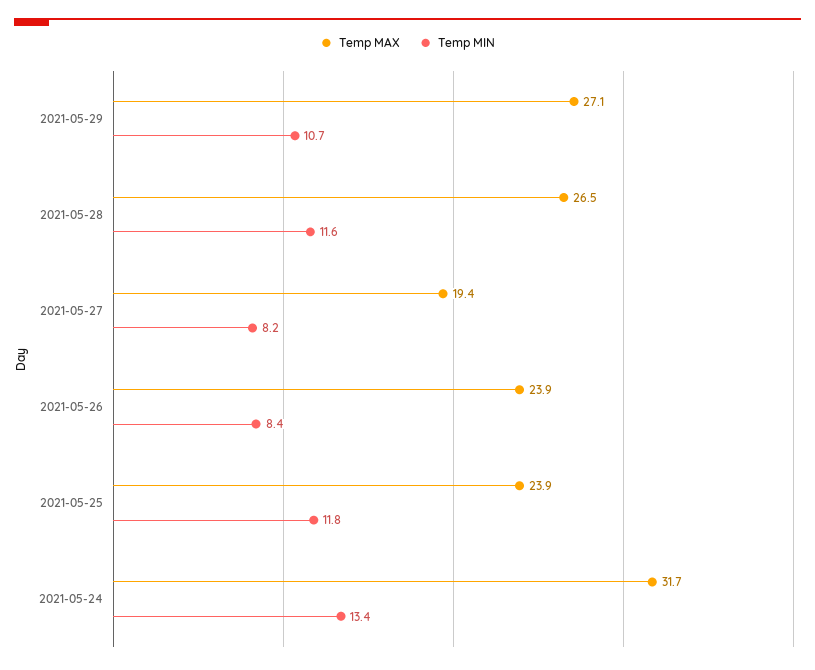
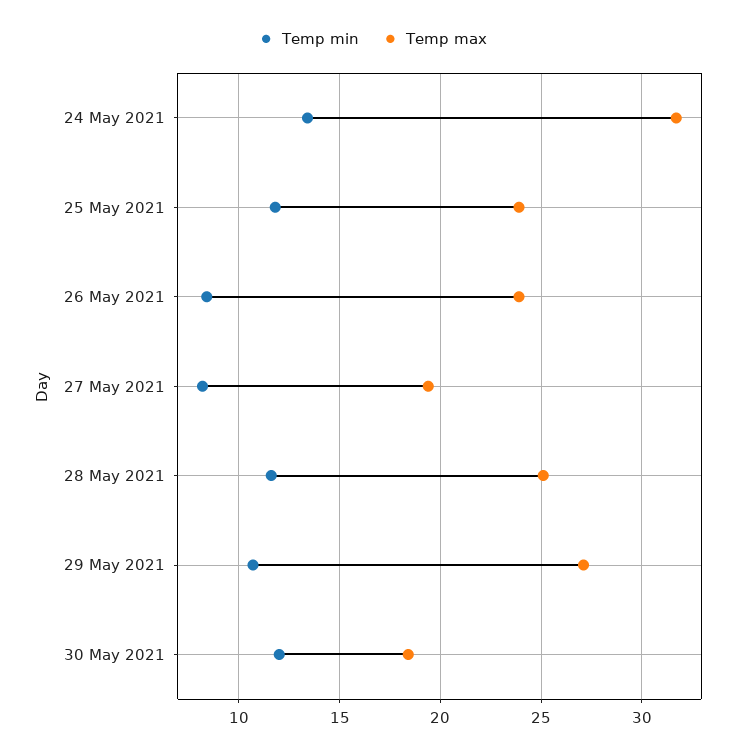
Temp MAX, 2021-05-28: 26.5 -> 25
Temp MIN, 30 May 2021: none -> 12
Temp MAX, 30 May 2021: none -> 18.5

